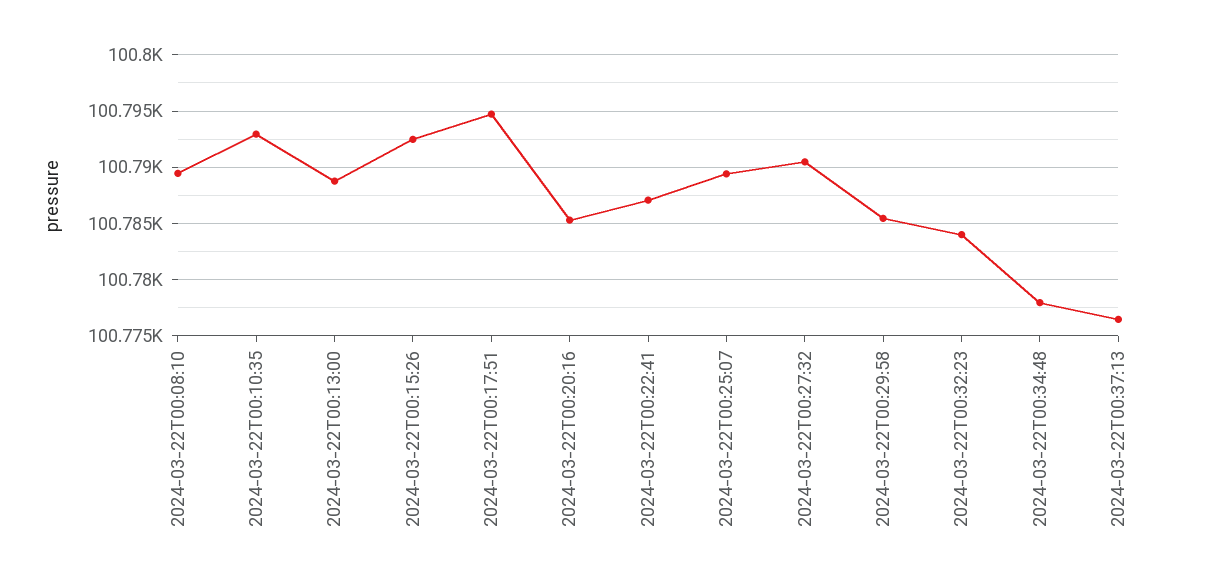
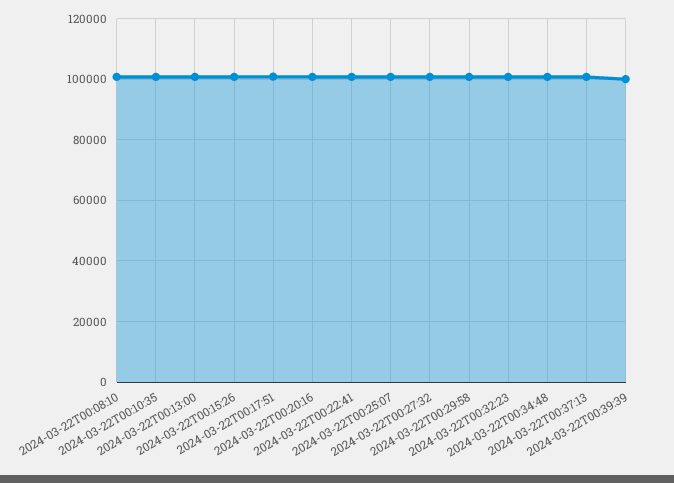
2024-03-22T00:39:39: none -> 100000

